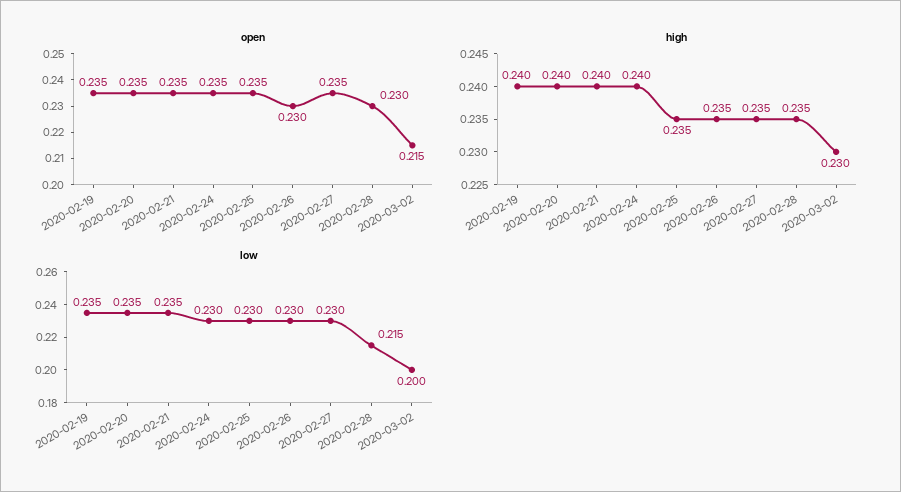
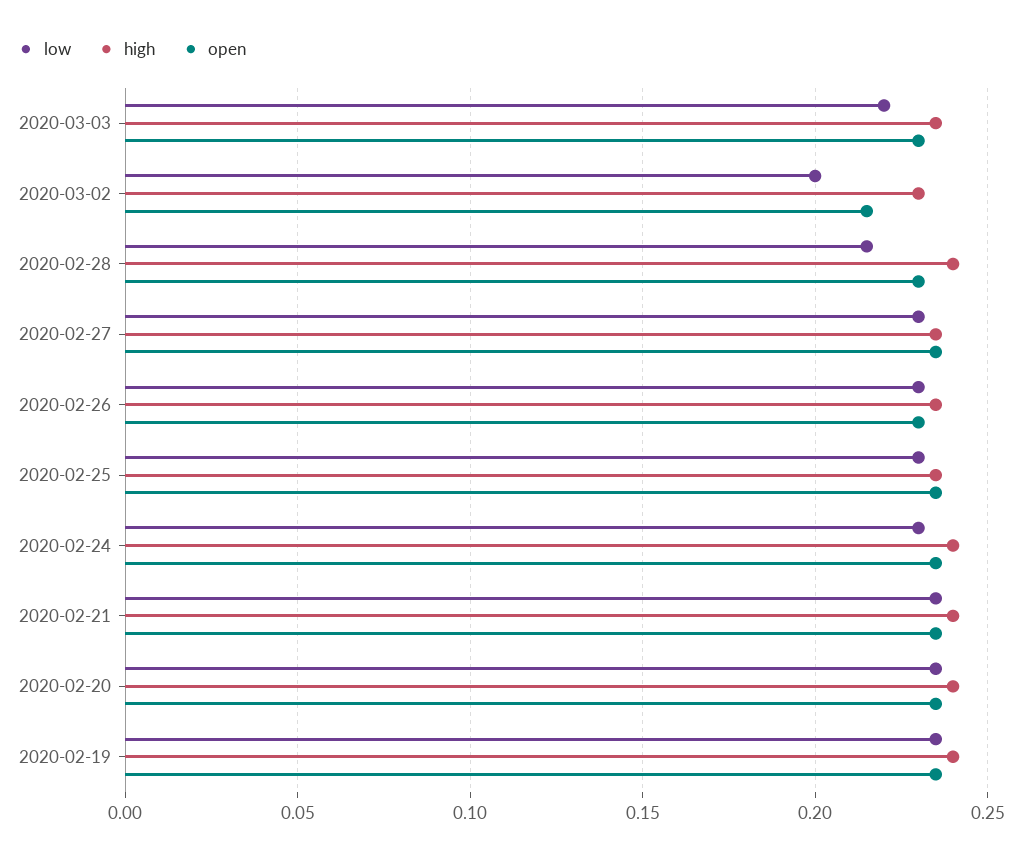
high, 2020-02-28: 0.235 -> 0.24
low, 2020-03-03: none -> 0.22
high, 2020-03-03: none -> 0.235
open, 2020-03-03: none -> 0.23

